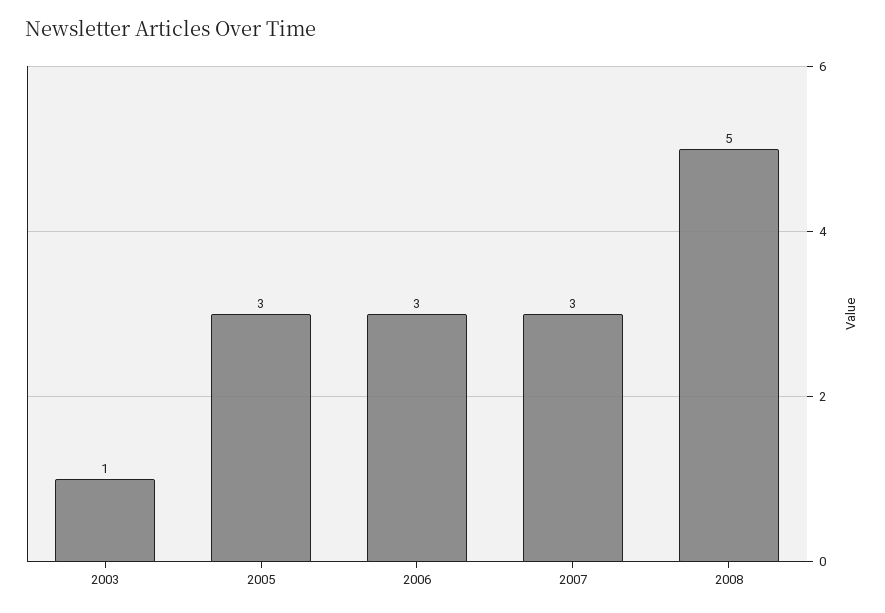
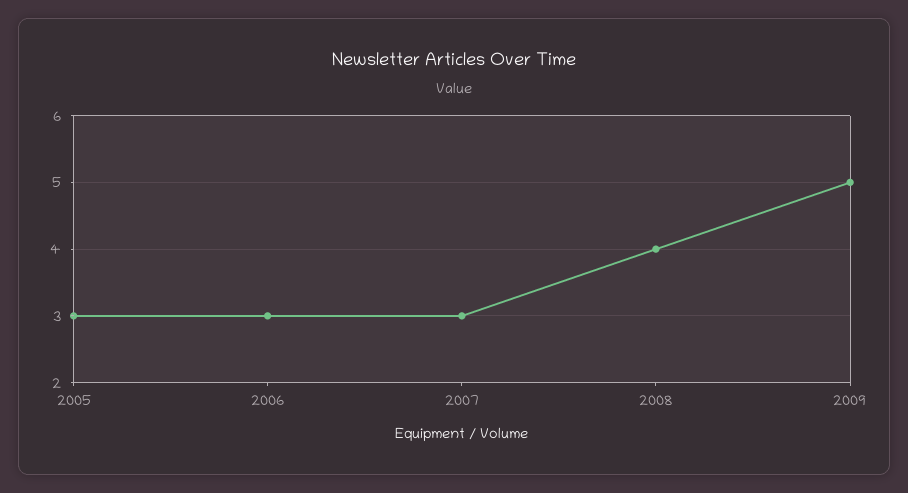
2003: 1 -> none
2008: 5 -> 4
2009: none -> 5

